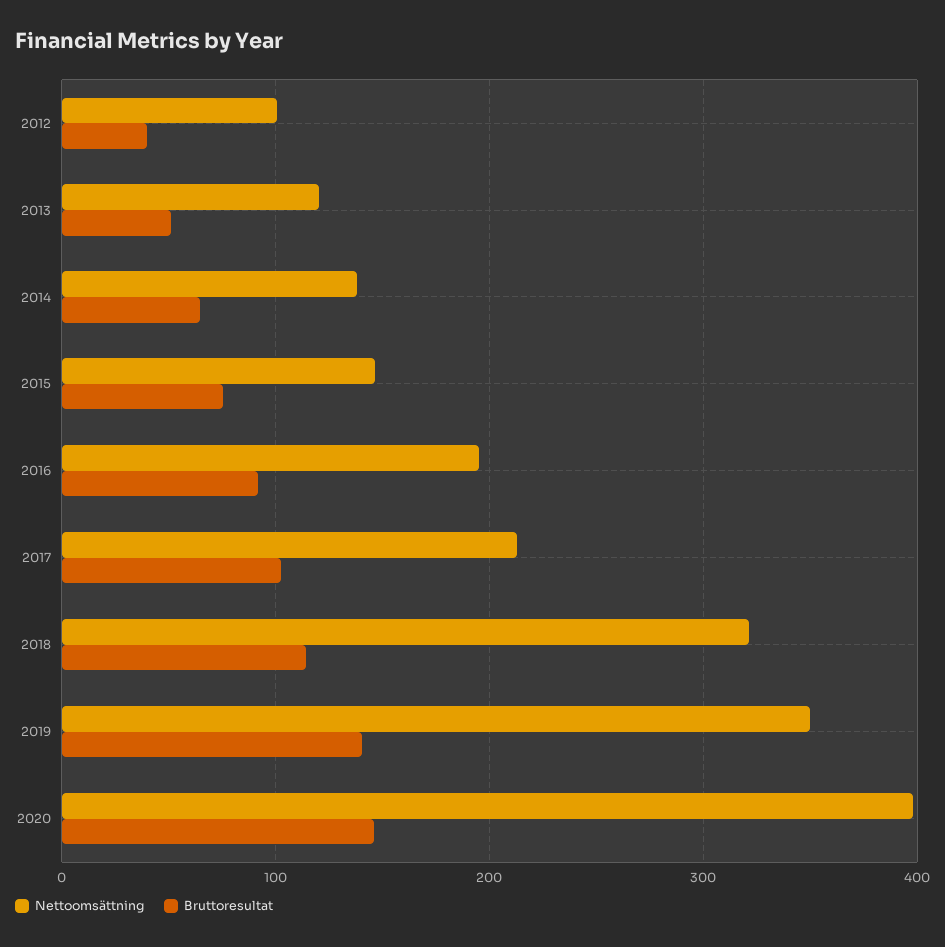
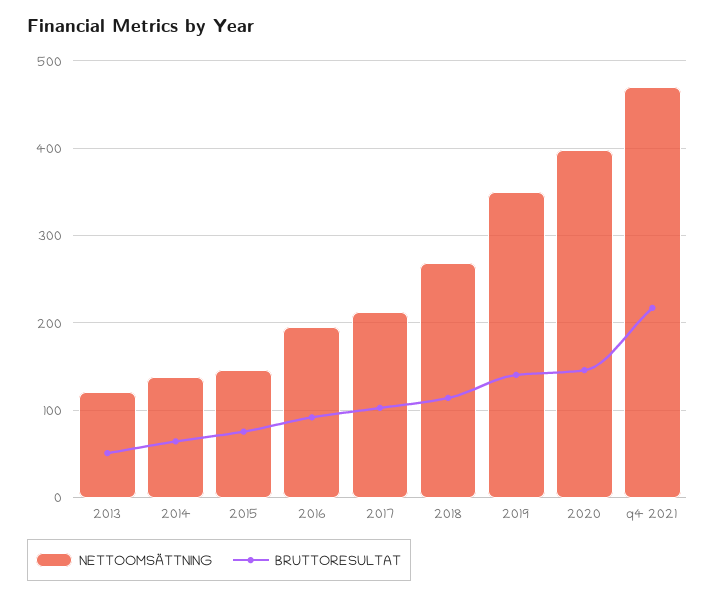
Nettoomsättning, 2012: 100 -> none
Bruttoresultat, 2012: 40 -> none
Nettoomsättning, 2018: 320 -> 270
Nettoomsättning, q4 2021: none -> 470
Bruttoresultat, q4 2021: none -> 220

